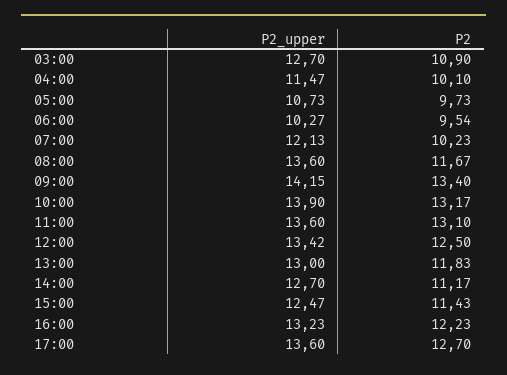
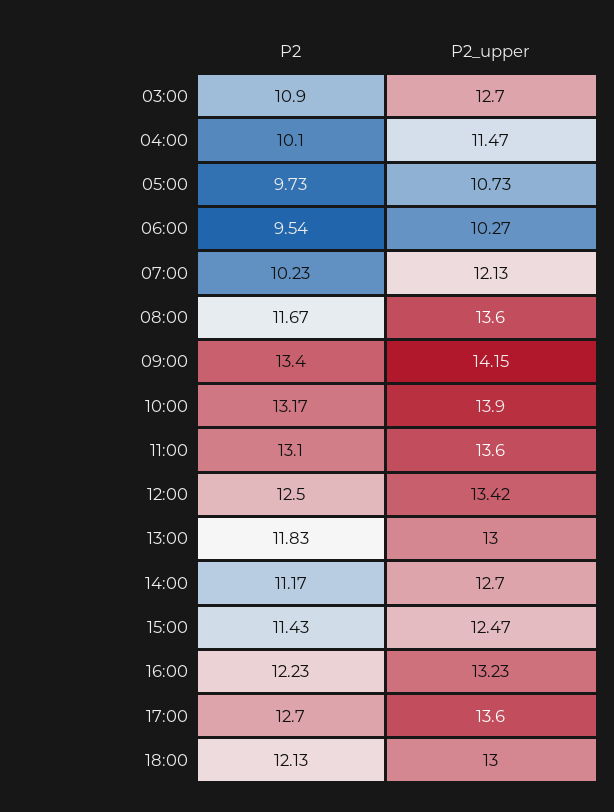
P2, 18:00: none -> 12.13
P2_upper, 18:00: none -> 13

